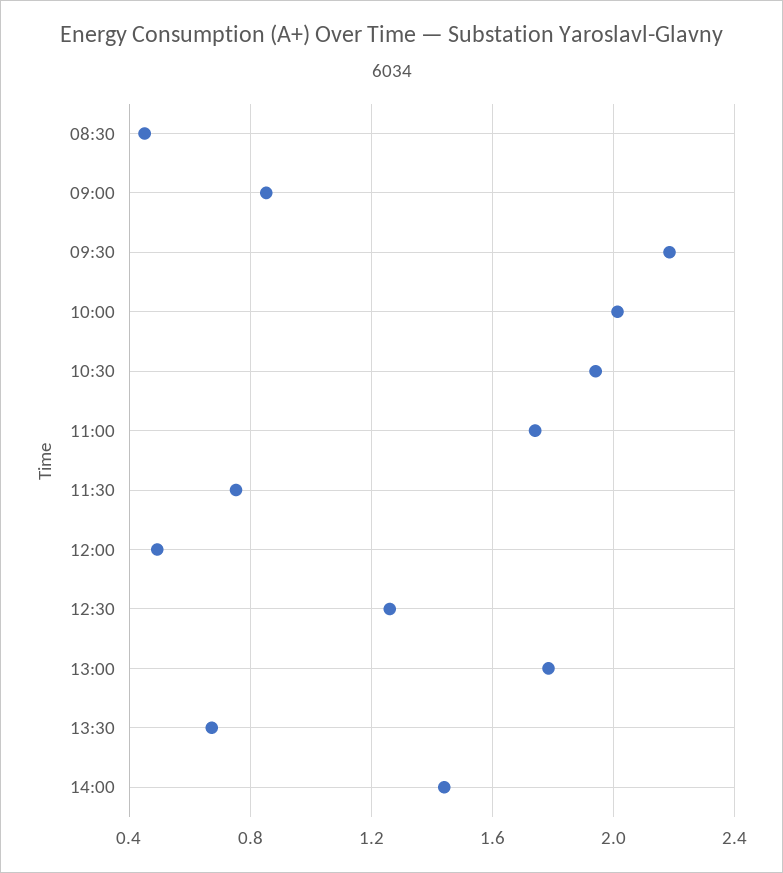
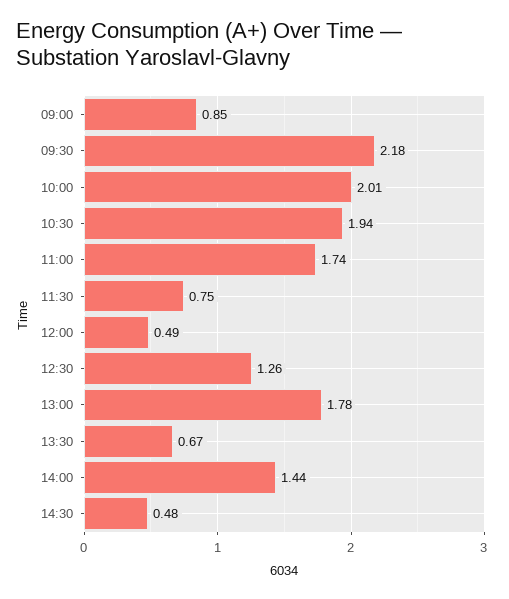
08:30: 0.45 -> none
14:30: none -> 0.48

